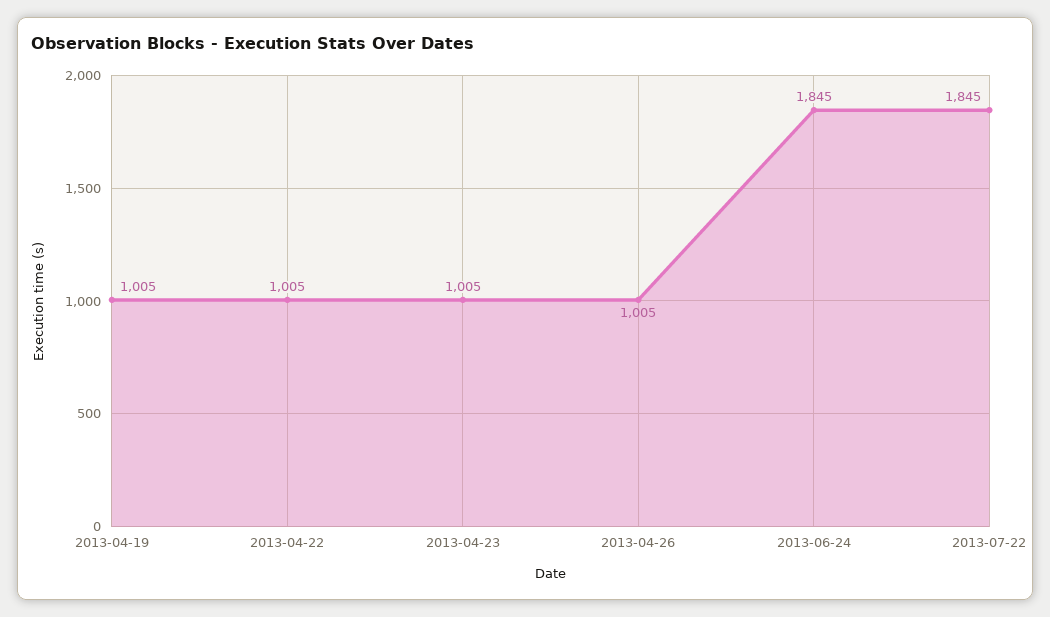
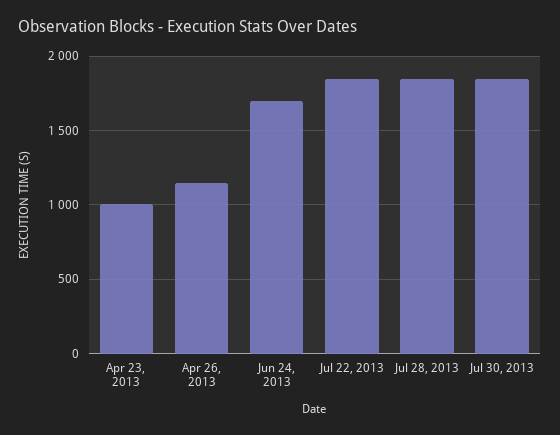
2013-04-19: 1005 -> none
2013-04-22: 1005 -> none
2013-04-26: 1005 -> 1150
2013-06-24: 1845 -> 1700
Jul 28, 2013: none -> 1850
Jul 30, 2013: none -> 1850

